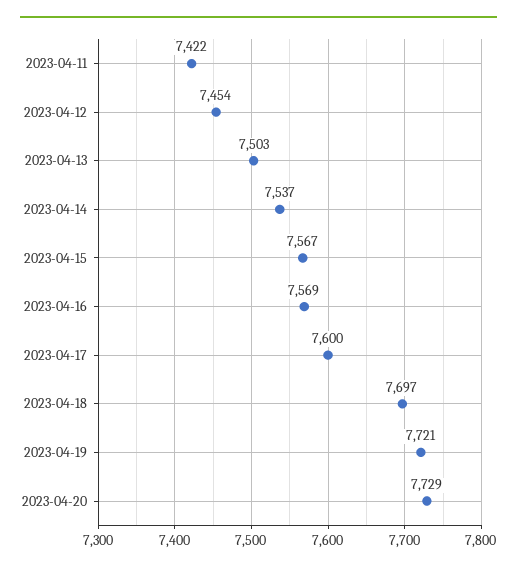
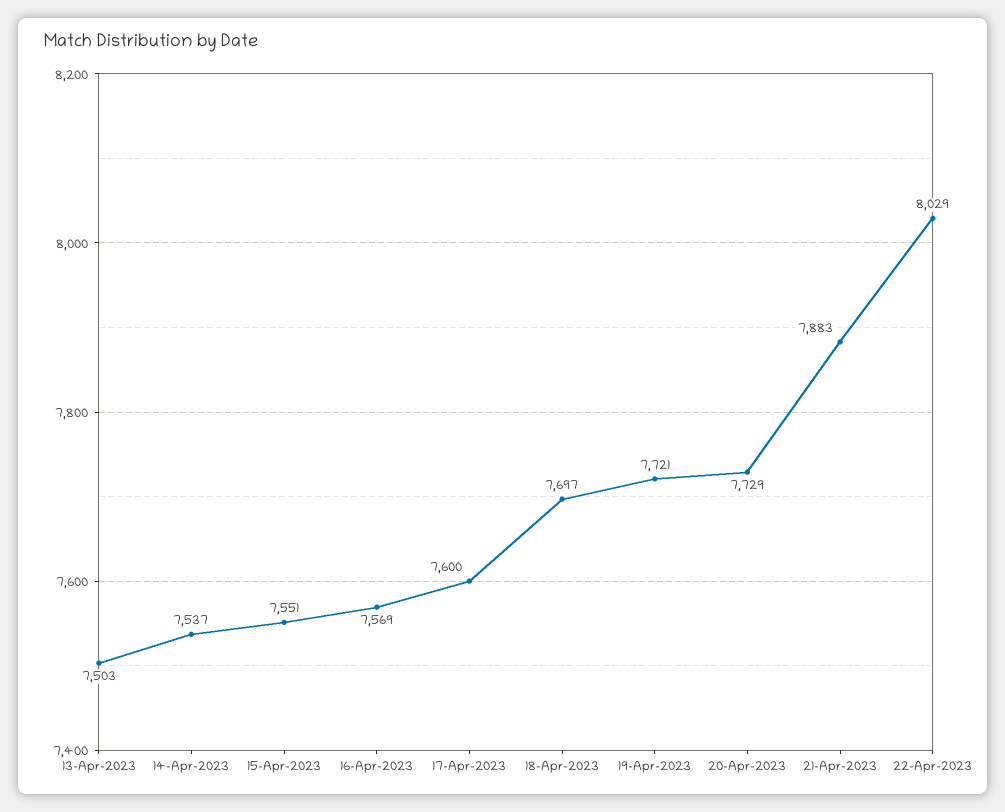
2023-04-11: 7422 -> none
2023-04-12: 7454 -> none
2023-04-15: 7567 -> 7551
21-Apr-2023: none -> 7883
22-Apr-2023: none -> 8029

